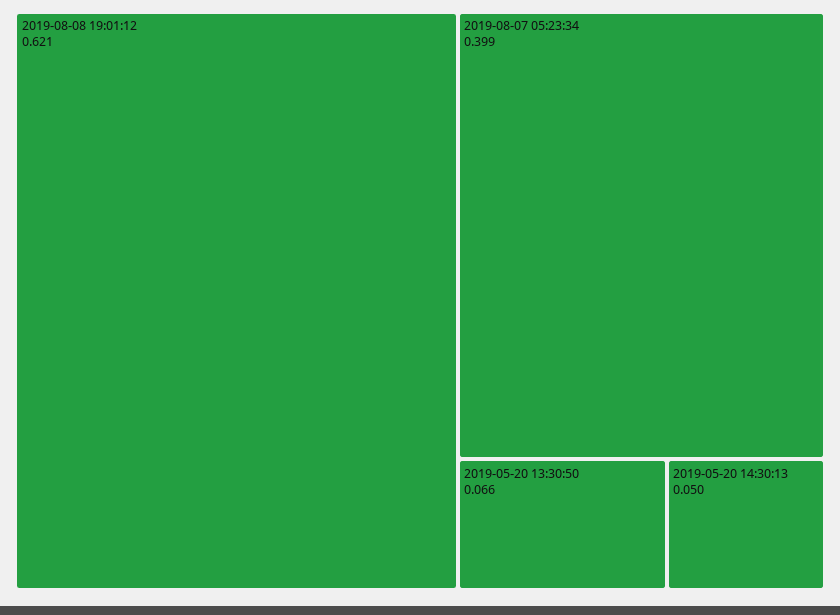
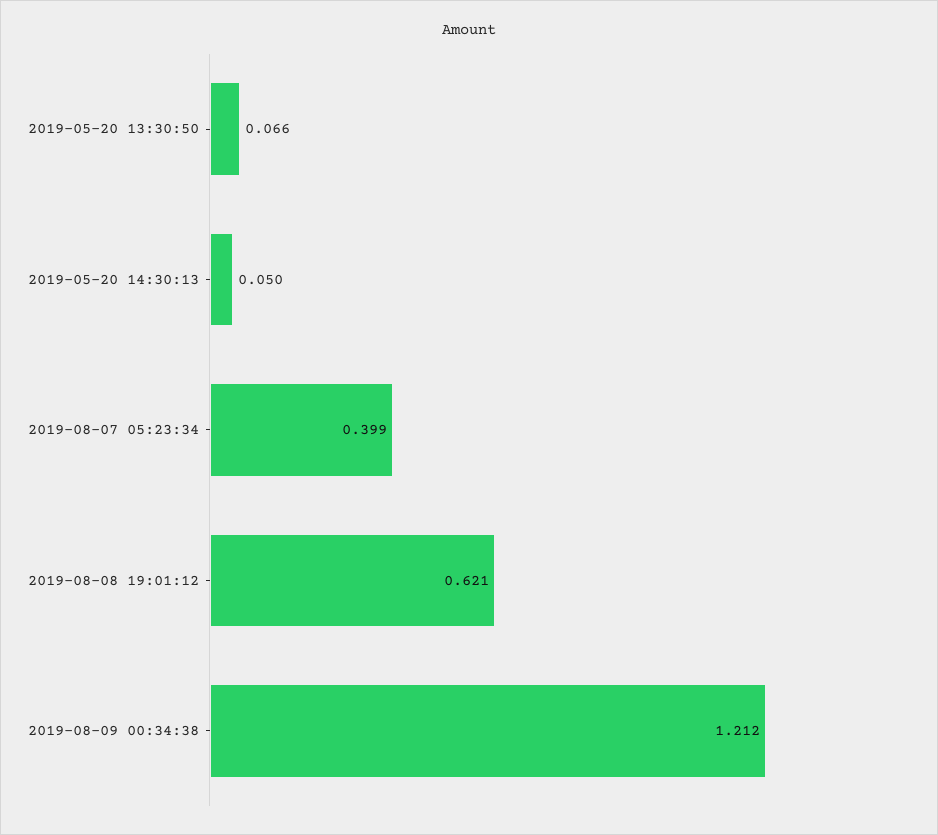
2019-08-09 00:34:38: none -> 1.212

